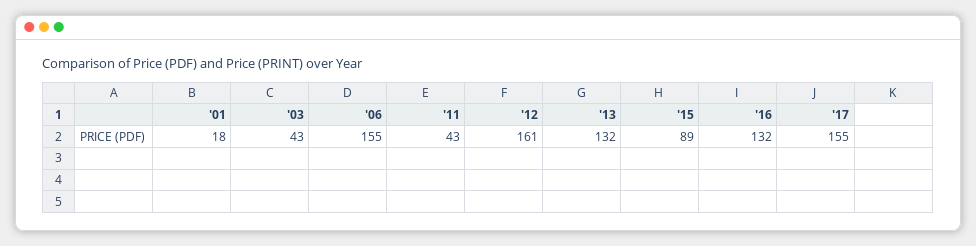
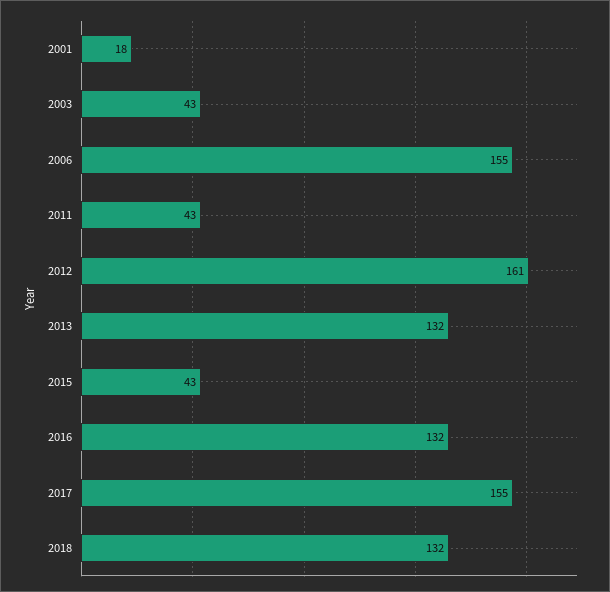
'15: 89 -> 43
2018: none -> 132

